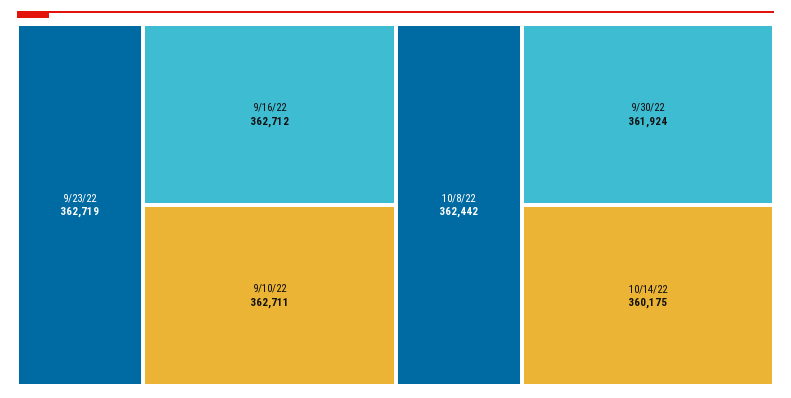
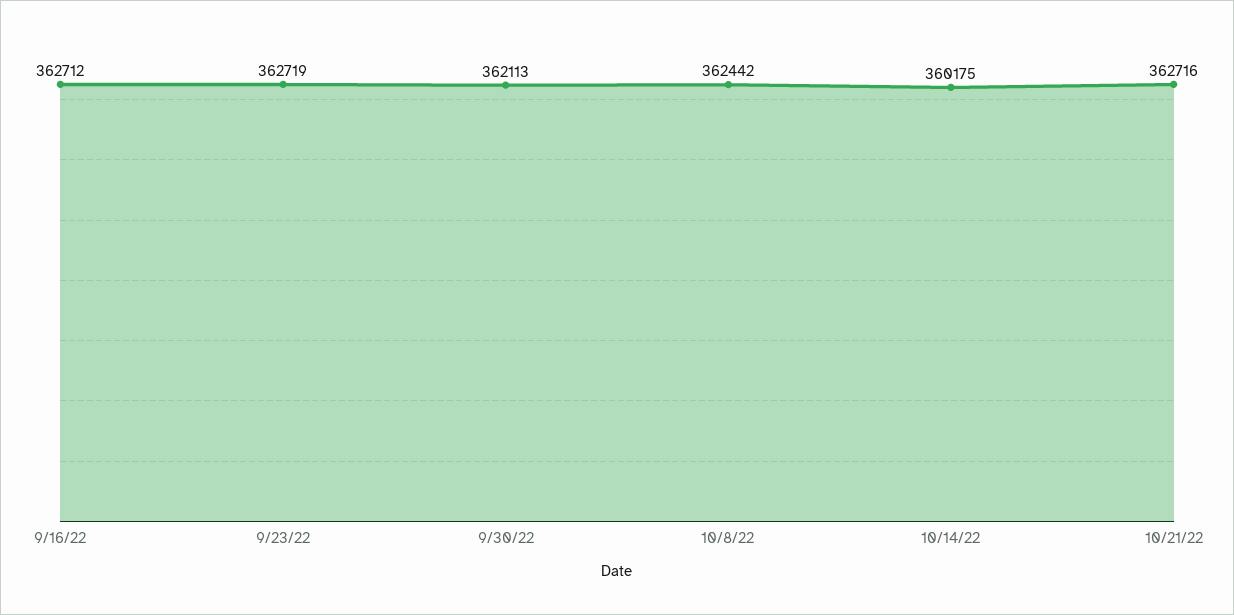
9/10/22: 362711 -> none
9/30/22: 361924 -> 362113
10/21/22: none -> 362716

